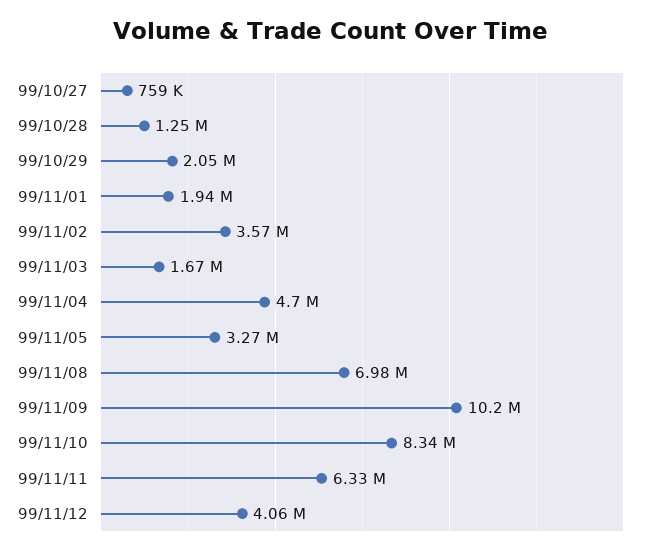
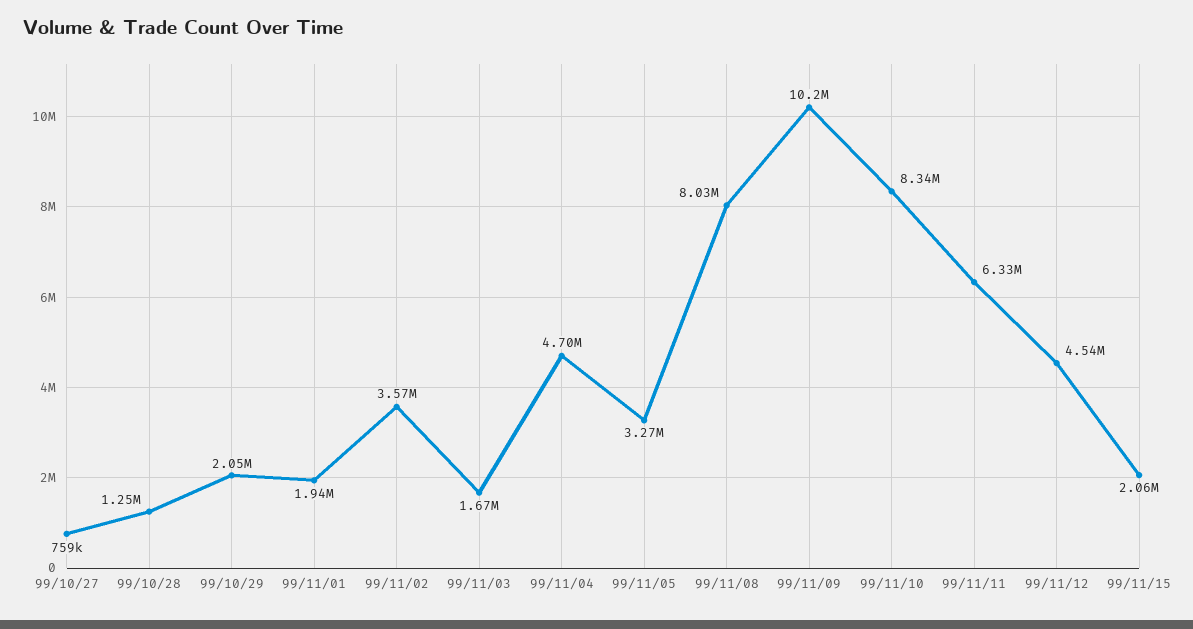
99/11/08: 6980000 -> 8030000
99/11/12: 4060000 -> 4540000
99/11/15: none -> 2060000

